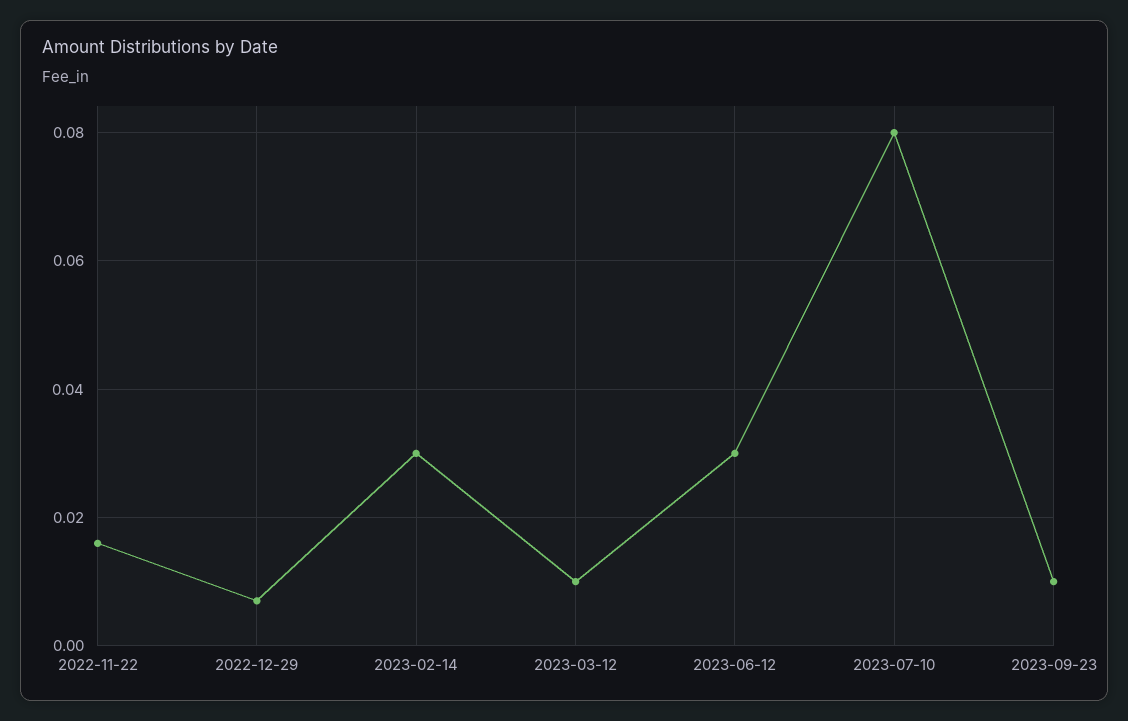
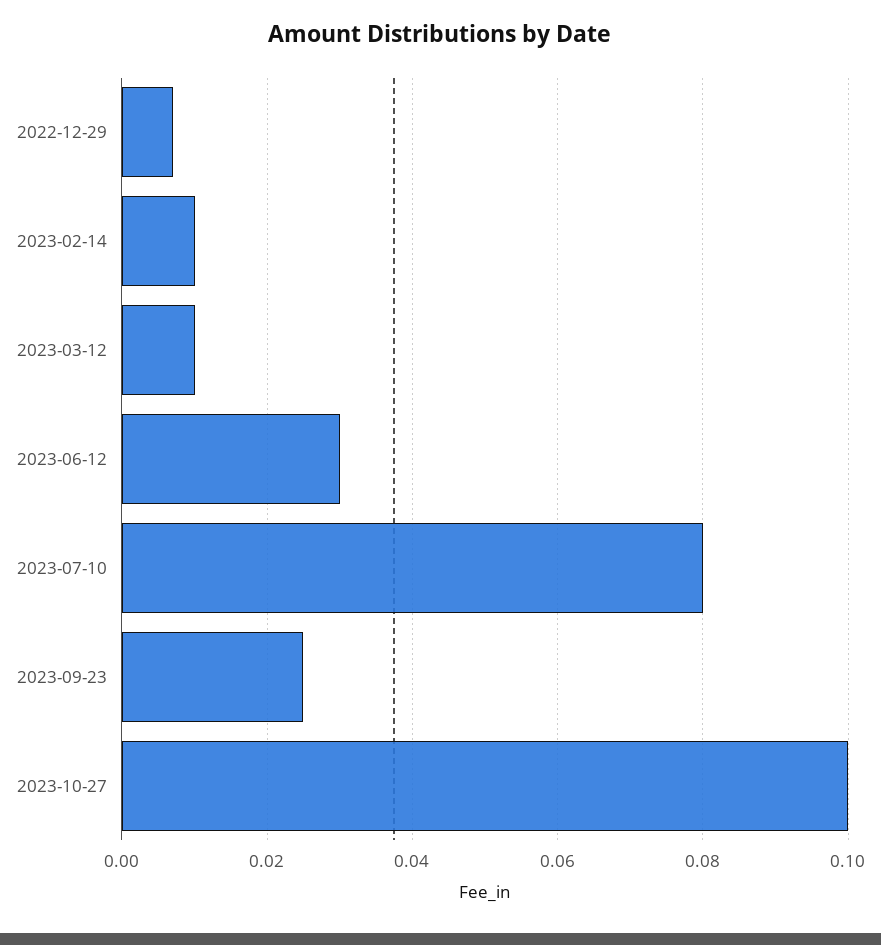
2022-11-22: 0.015 -> none
2023-02-14: 0.03 -> 0.01
2023-09-23: 0.01 -> 0.025
2023-10-27: none -> 0.1

